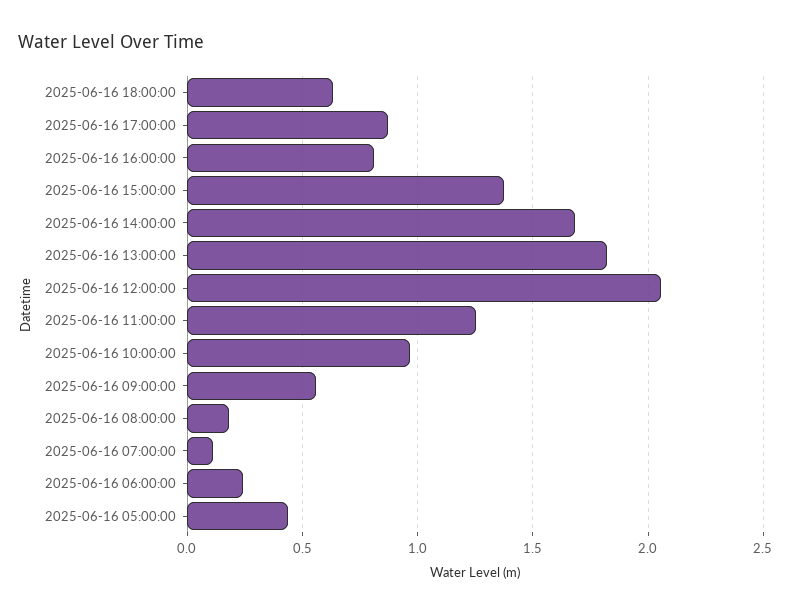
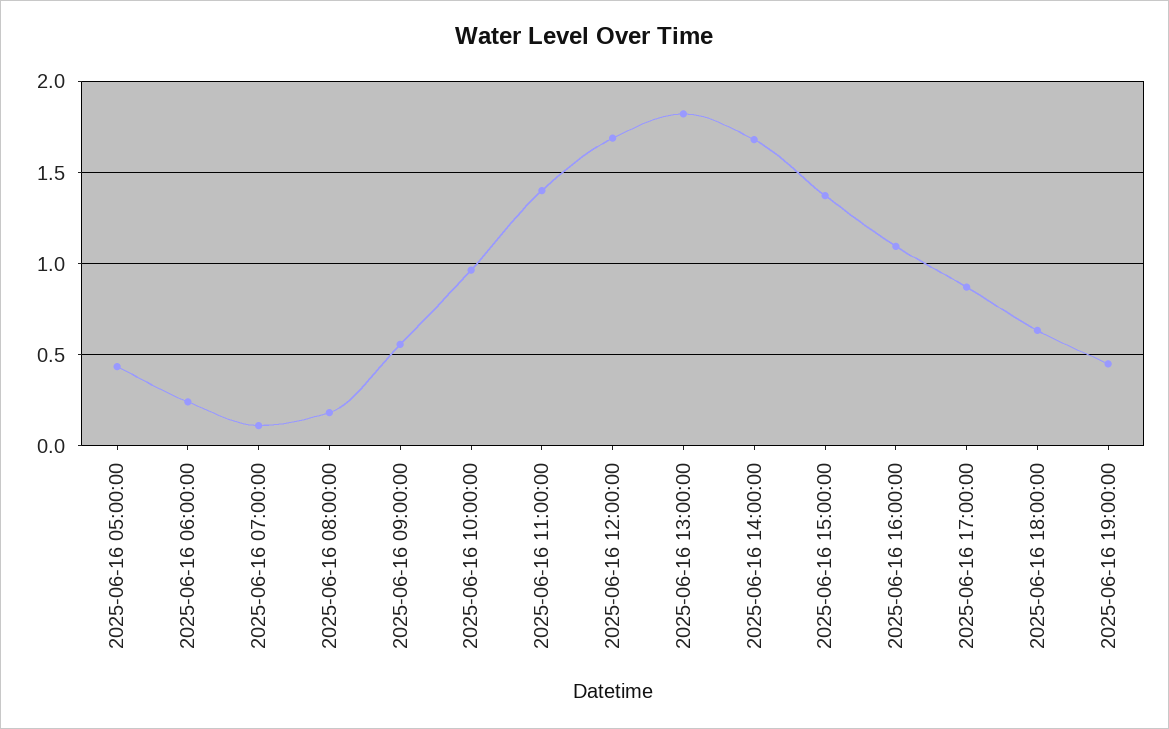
2025-06-16 16:00:00: 0.8 -> 1.1
2025-06-16 12:00:00: 2.05 -> 1.7
2025-06-16 11:00:00: 1.25 -> 1.4
2025-06-16 19:00:00: none -> 0.45

